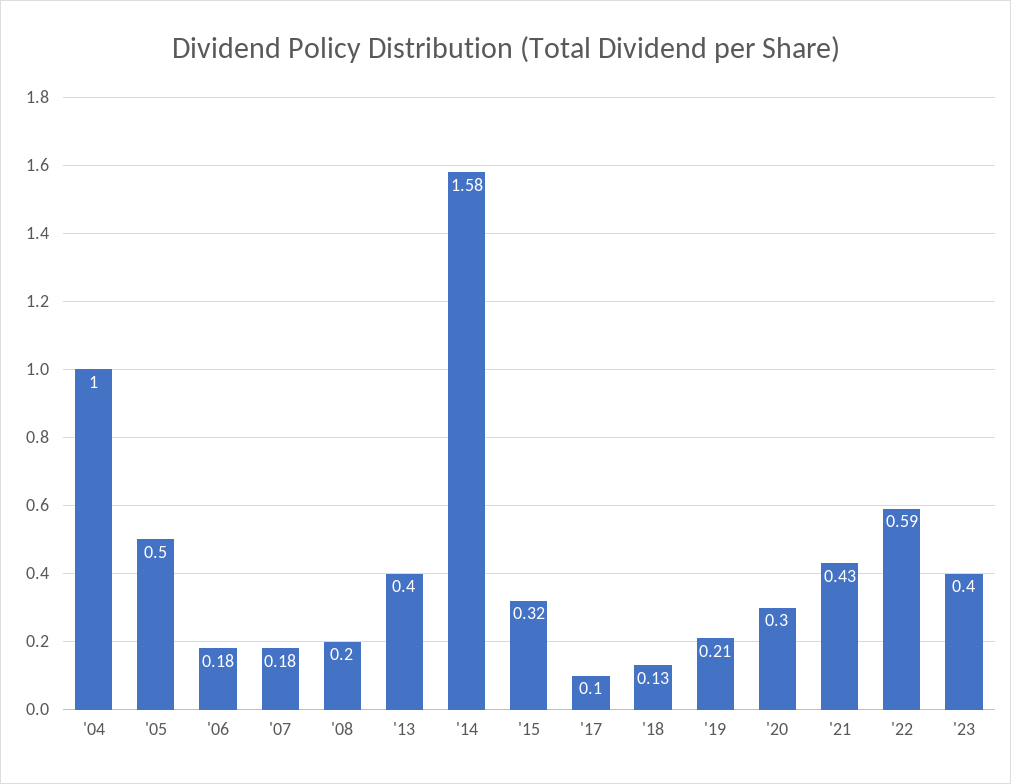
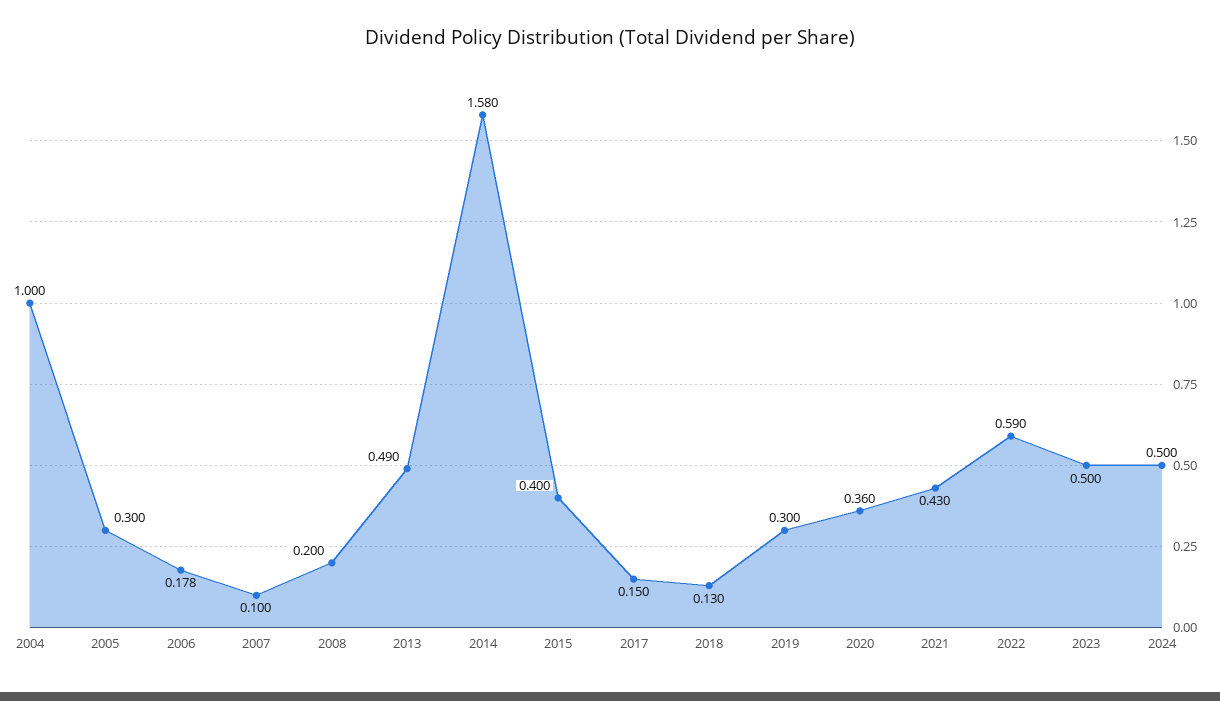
'05: 0.5 -> 0.3
'07: 0.18 -> 0.1
'13: 0.4 -> 0.49
'15: 0.32 -> 0.4
'17: 0.1 -> 0.15
'19: 0.21 -> 0.3
'20: 0.3 -> 0.36
'23: 0.4 -> 0.5
2024: none -> 0.5

